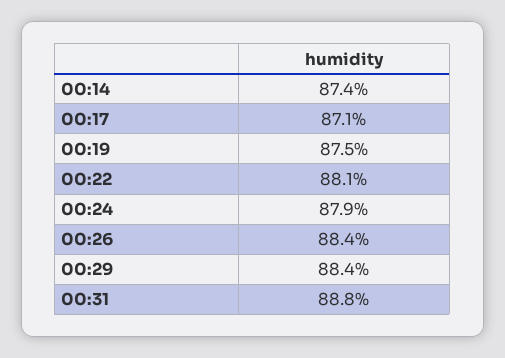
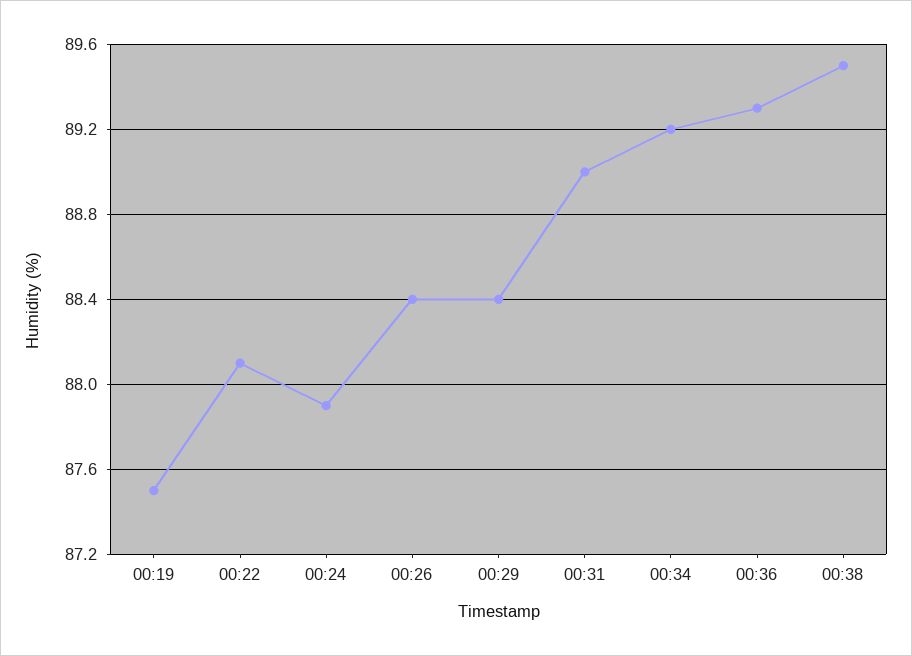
00:14: 87.4 -> none
00:17: 87.1 -> none
00:31: 88.8 -> 89
00:34: none -> 89.2
00:36: none -> 89.3
00:38: none -> 89.5

